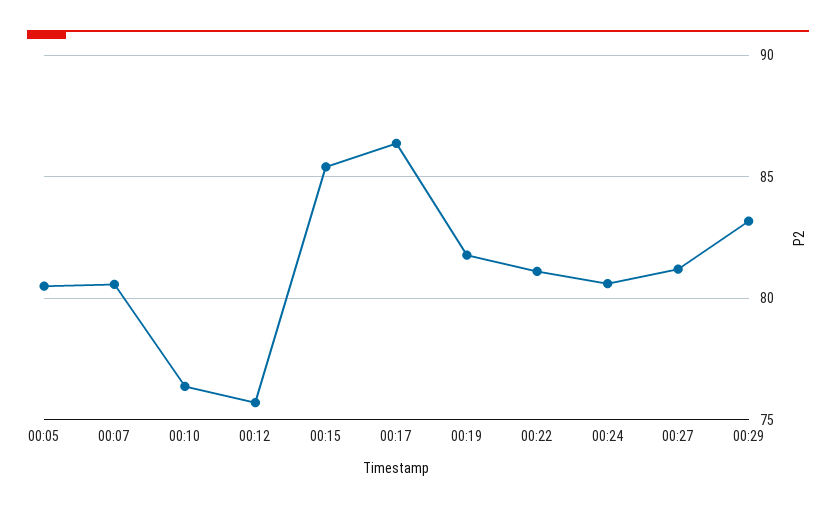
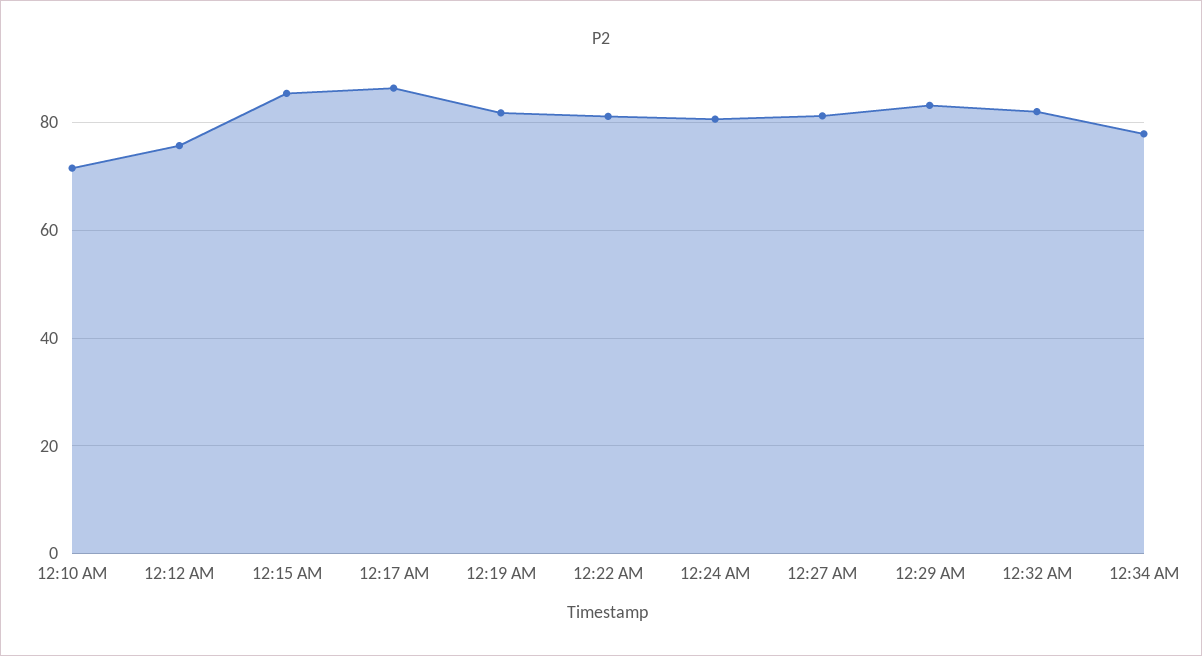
00:05: 80.5 -> none
00:07: 80.5 -> none
00:10: 76.5 -> 72
12:32 AM: none -> 82
12:34 AM: none -> 78

